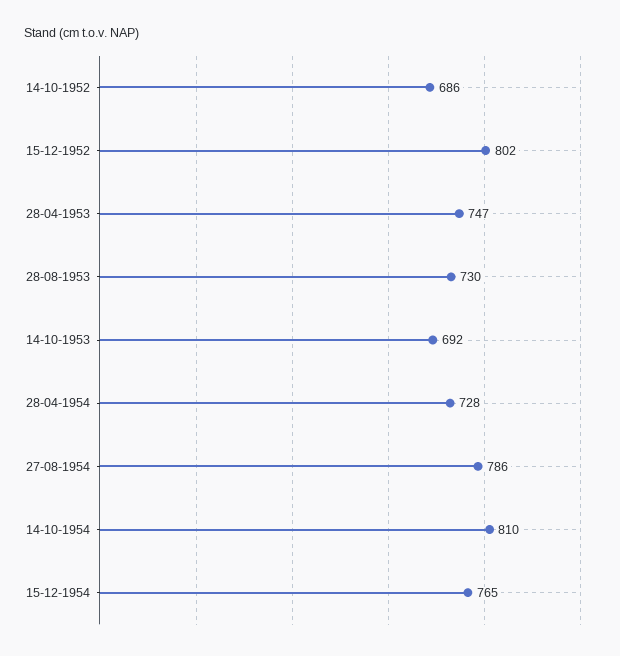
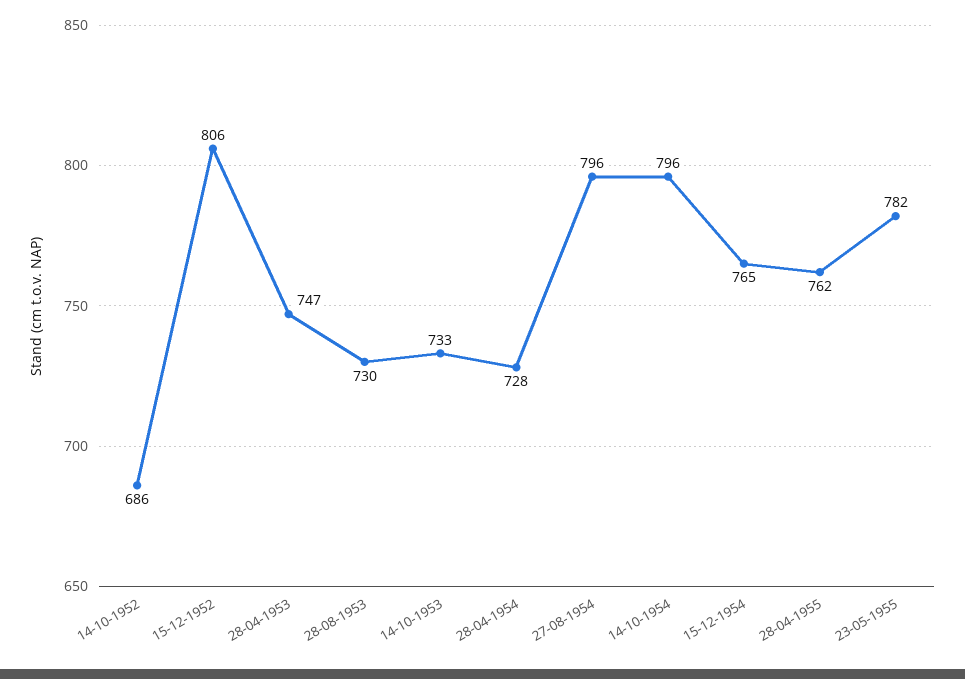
15-12-1952: 802 -> 806
14-10-1953: 692 -> 733
27-08-1954: 786 -> 796
14-10-1954: 810 -> 796
28-04-1955: none -> 762
23-05-1955: none -> 782

